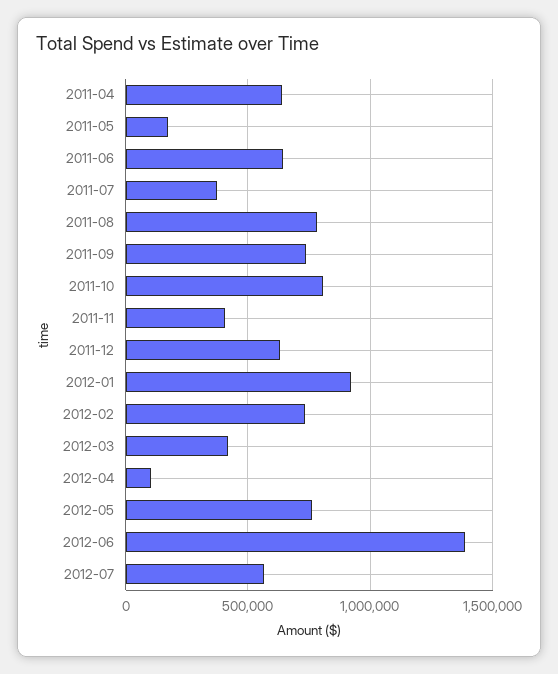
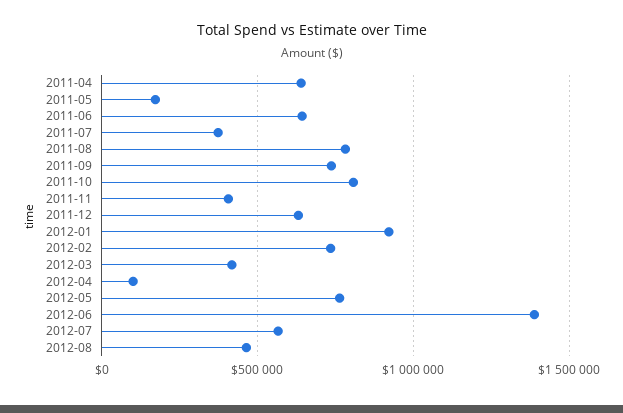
2012-08: none -> 450000

